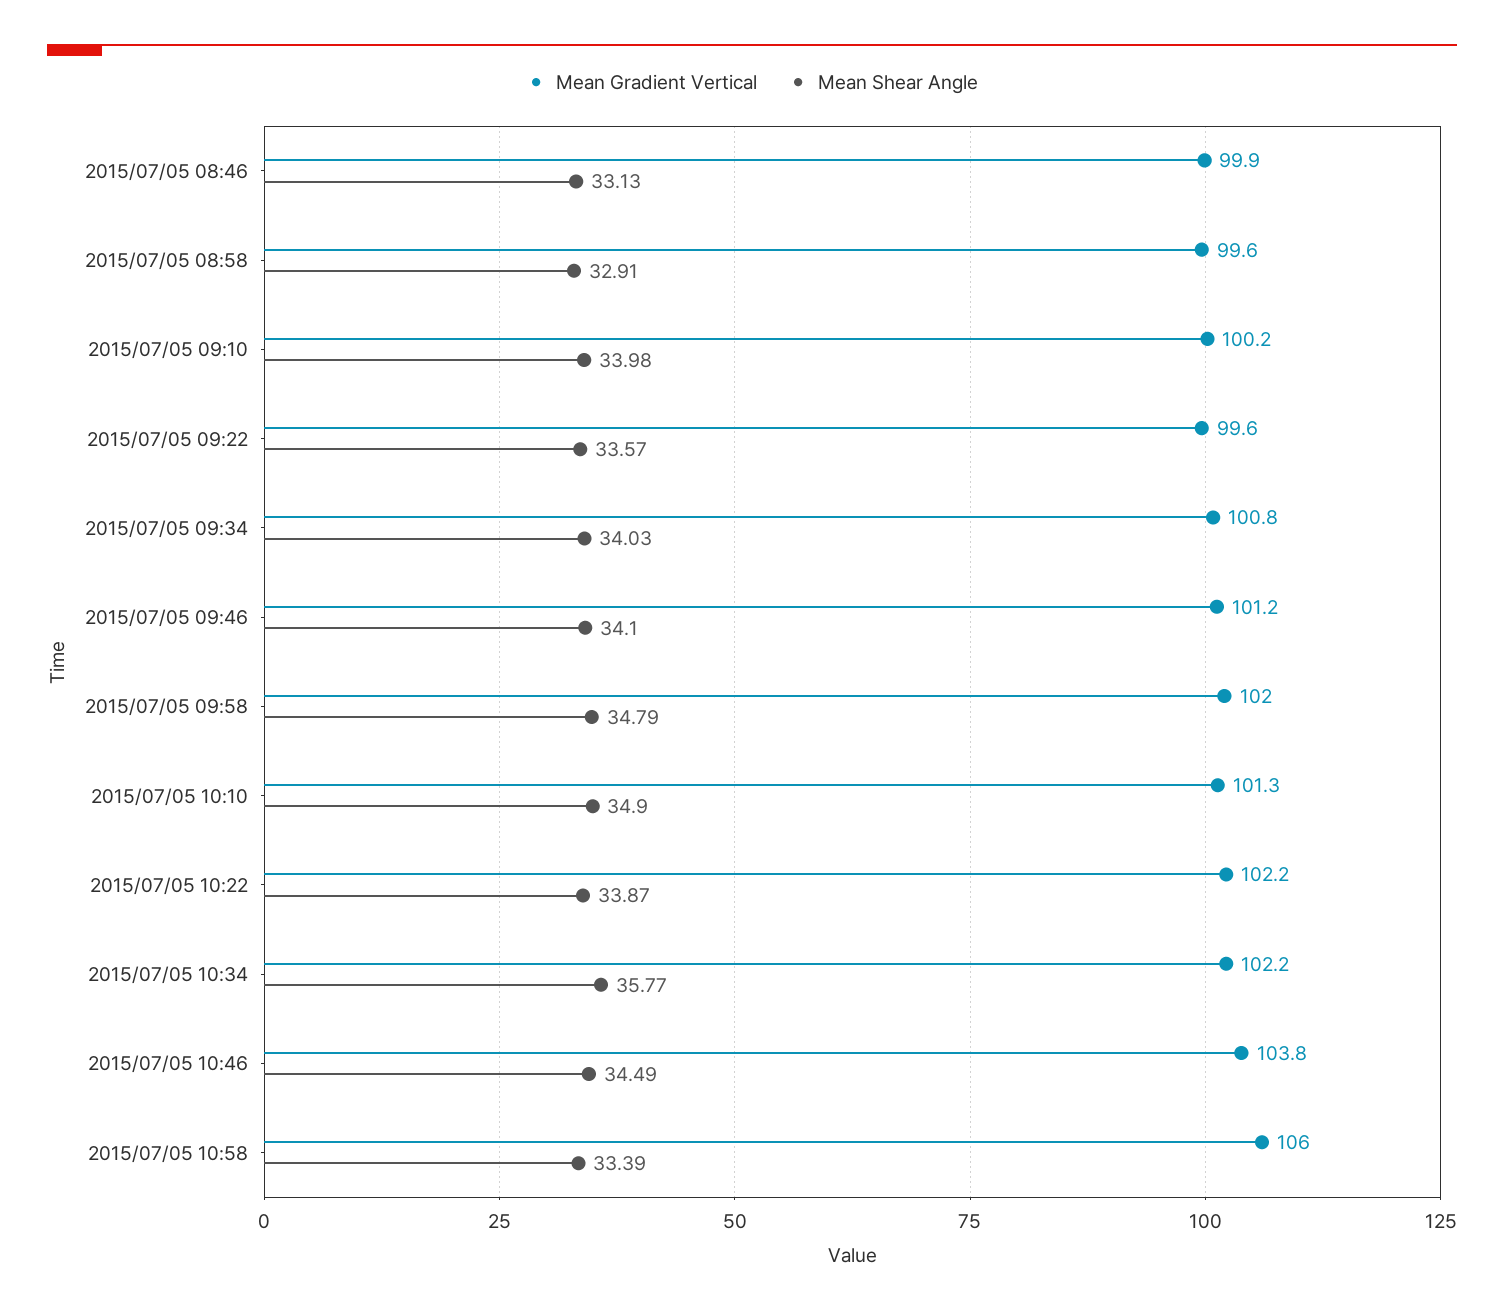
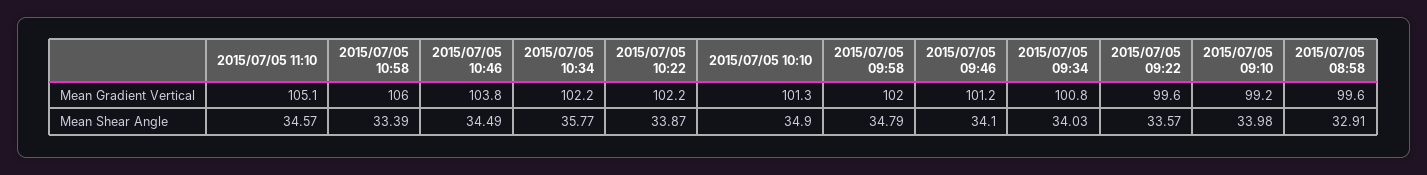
Mean Gradient Vertical, 2015/07/05 08:46: 99.9 -> none
Mean Shear Angle, 2015/07/05 08:46: 33.13 -> none
Mean Gradient Vertical, 2015/07/05 09:10: 100.2 -> 99.2
Mean Gradient Vertical, 2015/07/05 11:10: none -> 105.1
Mean Shear Angle, 2015/07/05 11:10: none -> 34.57

